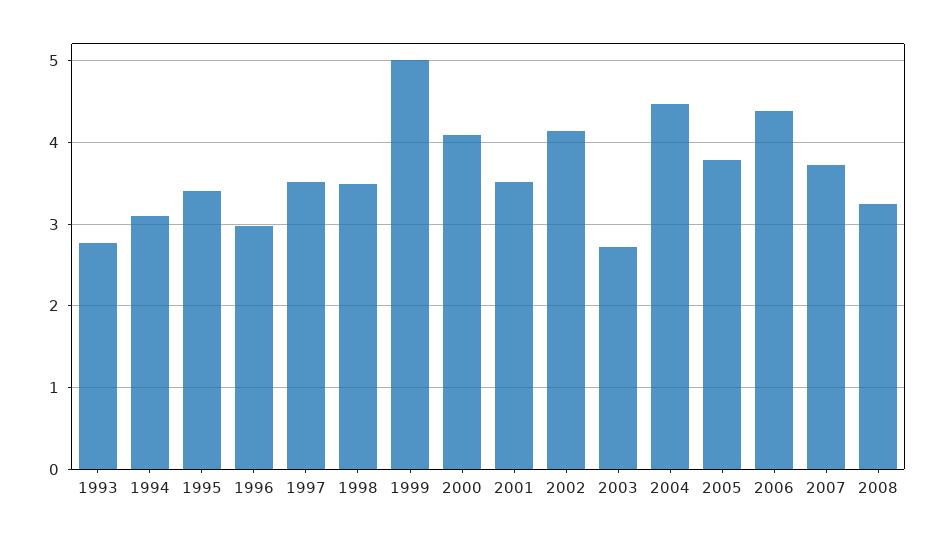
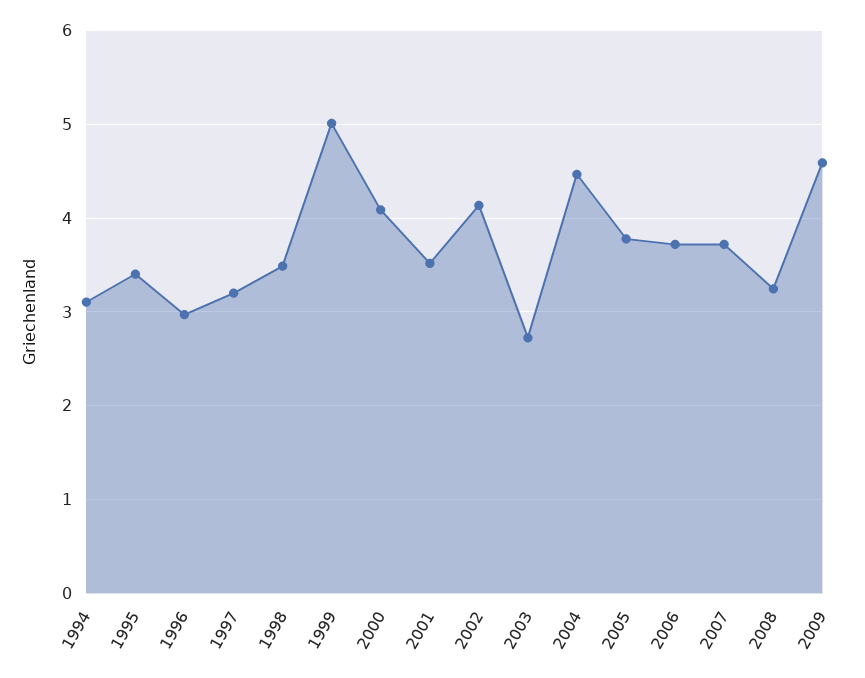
1993: 2.8 -> none
1997: 3.5 -> 3.2
2006: 4.4 -> 3.7
2009: none -> 4.6

